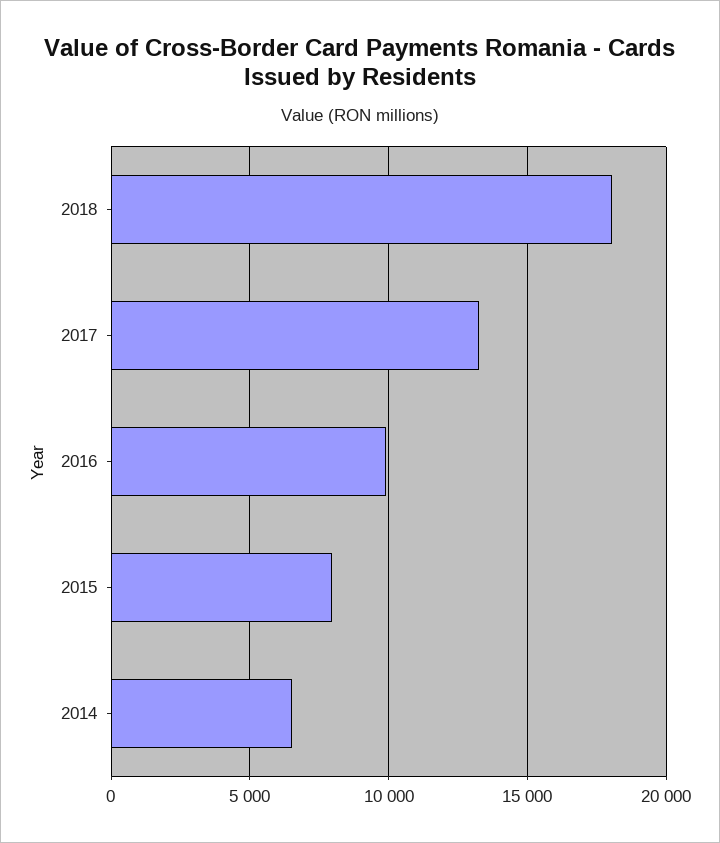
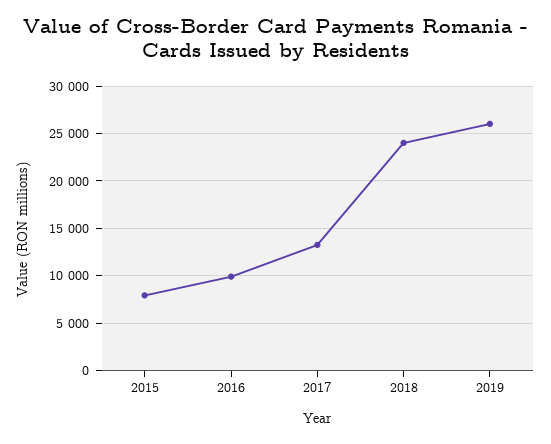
2018: 18000 -> 24000
2014: 6500 -> none
2019: none -> 26000

